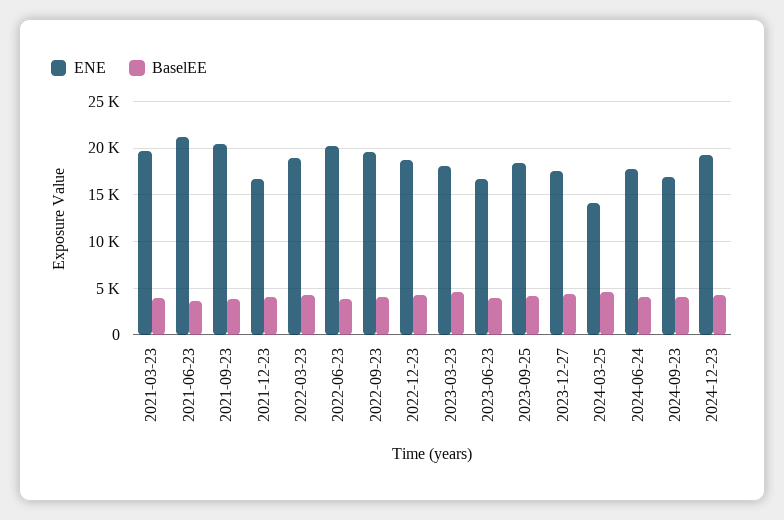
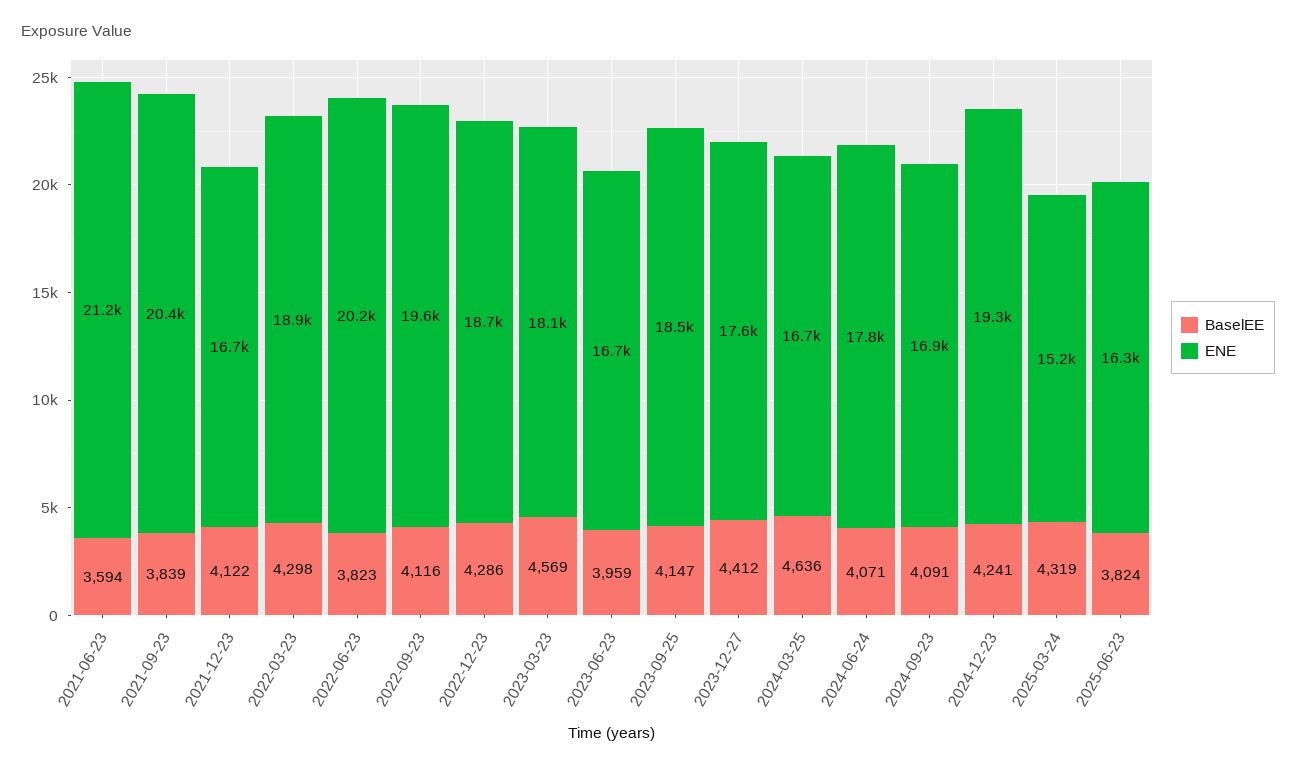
ENE, 2021-03-23: 20000 -> none
BaselEE, 2021-03-23: 4000 -> none
ENE, 2024-03-25: 14000 -> 16700
BaselEE, 2025-03-24: none -> 4319
ENE, 2025-03-24: none -> 15200
BaselEE, 2025-06-23: none -> 3824
ENE, 2025-06-23: none -> 16300

